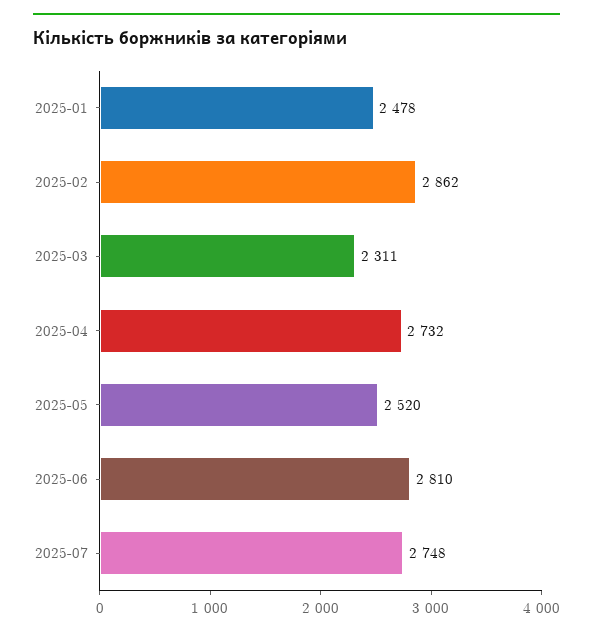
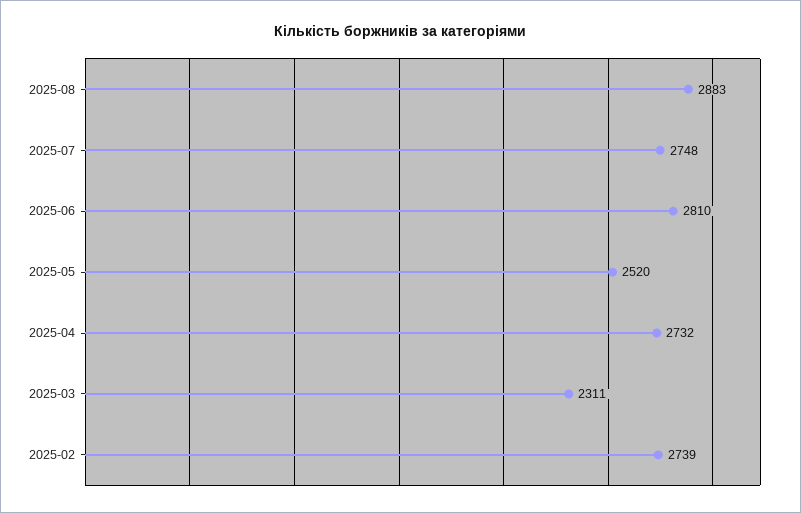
2025-01: 2478 -> none
2025-02: 2862 -> 2739
2025-08: none -> 2883

